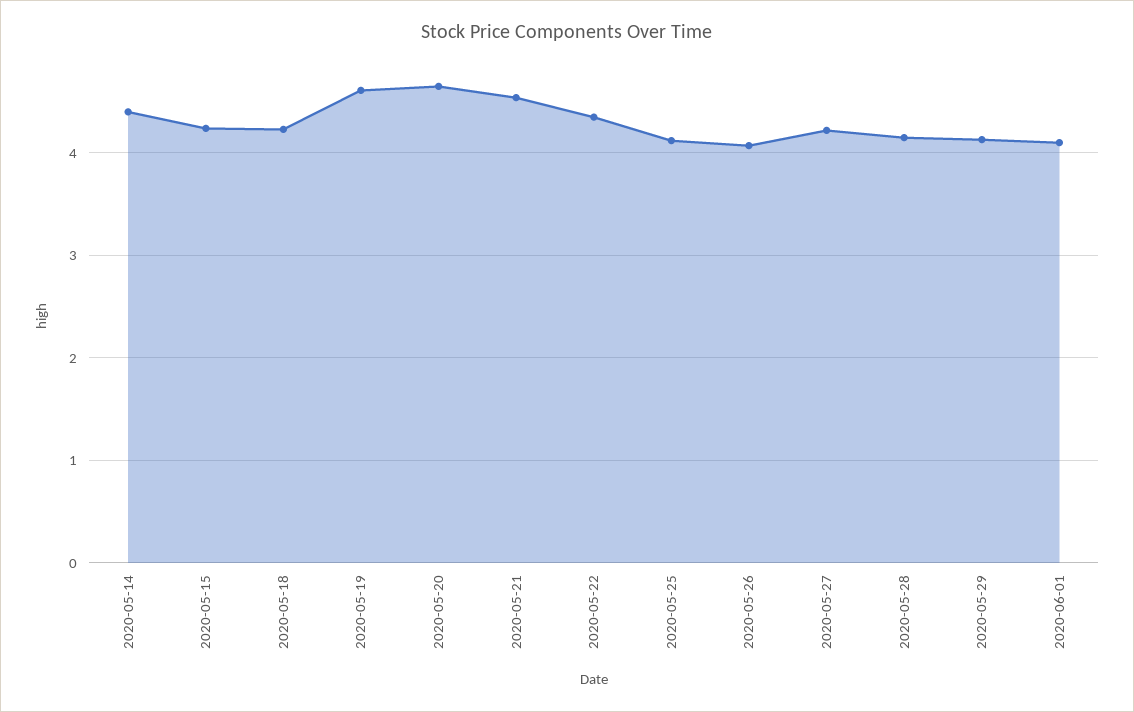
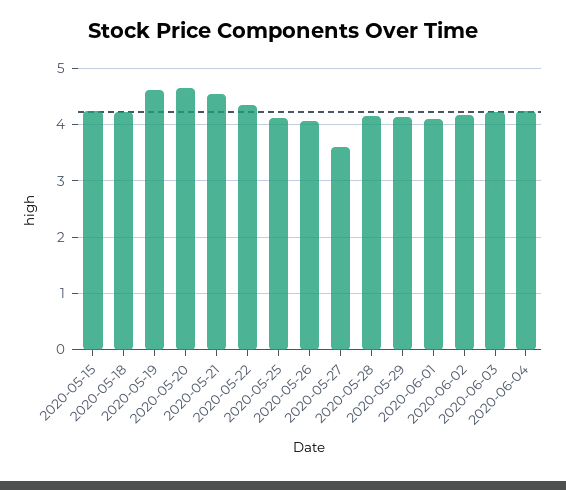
2020-05-14: 4.4 -> none
2020-05-27: 4.2 -> 3.6
2020-06-02: none -> 4.2
2020-06-03: none -> 4.2
2020-06-04: none -> 4.2

